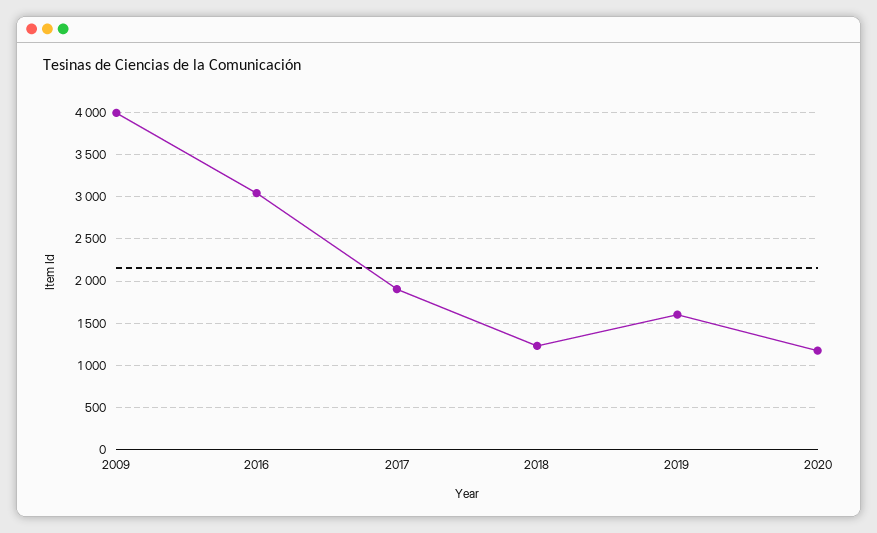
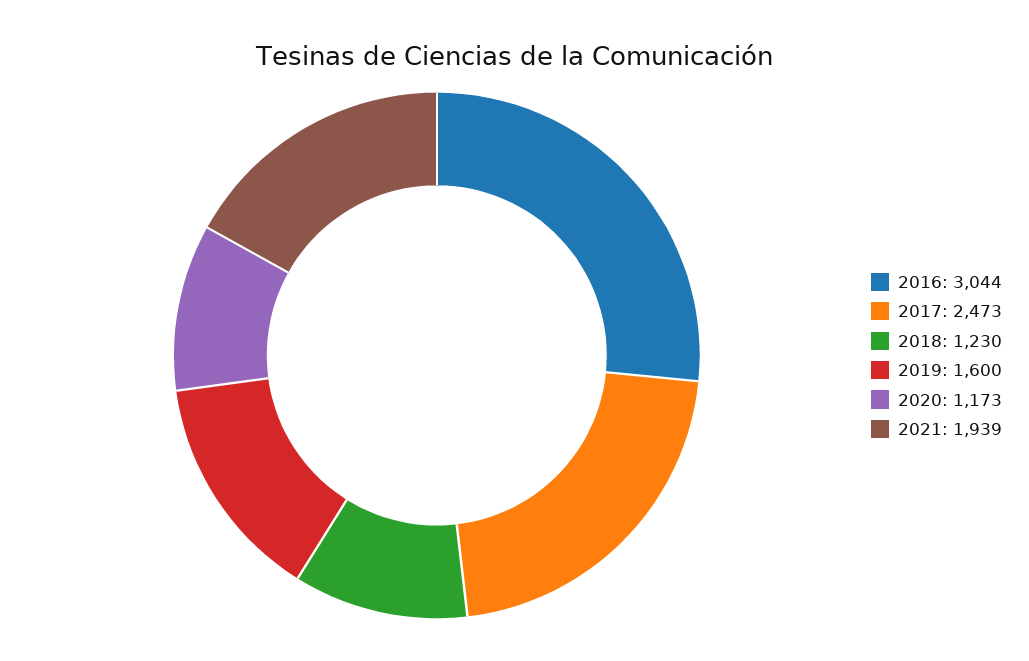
2009: 4000 -> none
2017: 1900 -> 2473
2021: none -> 1939

